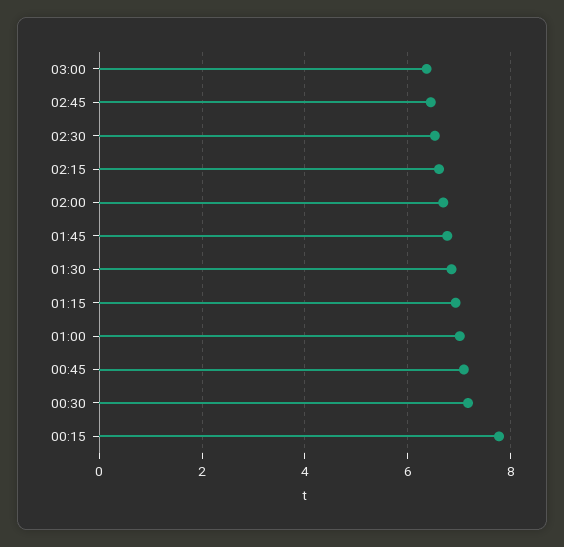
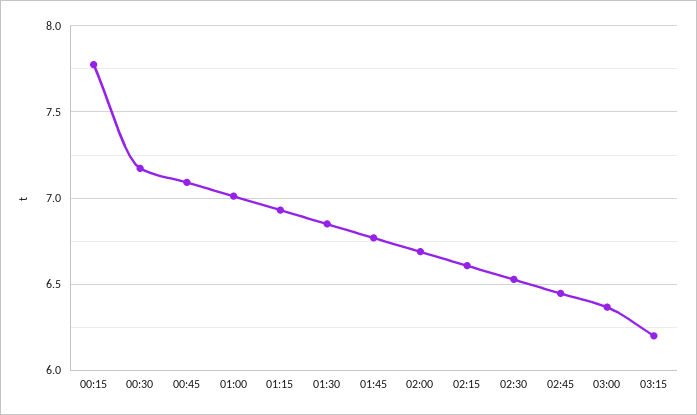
03:15: none -> 6.2

